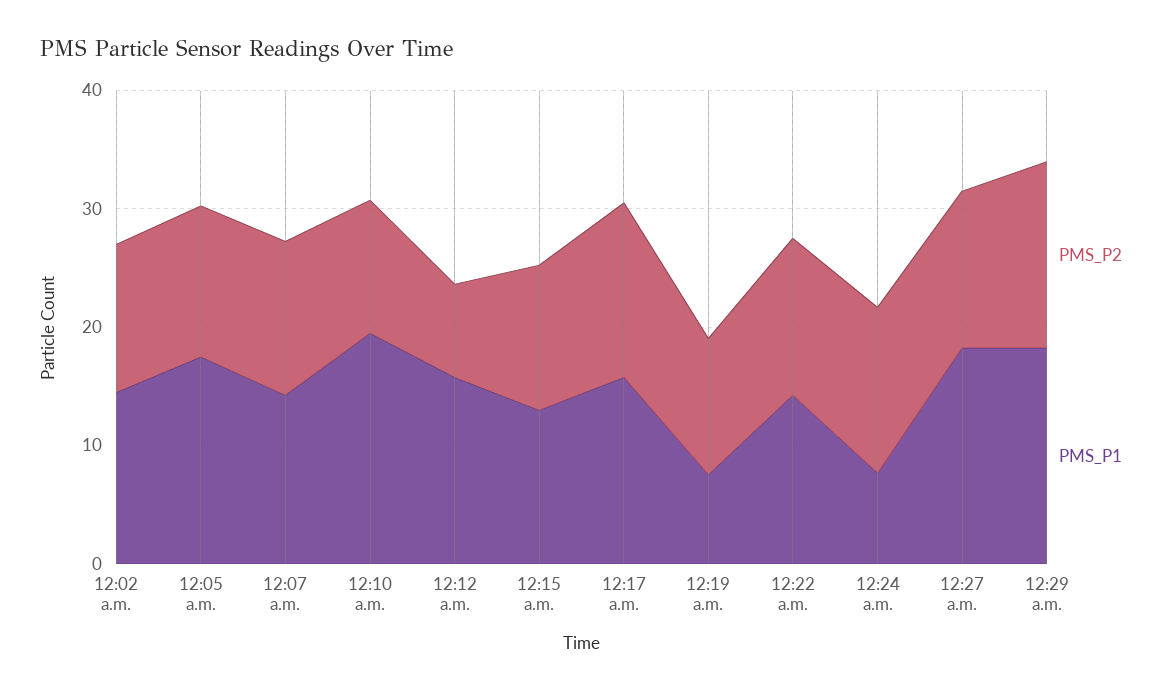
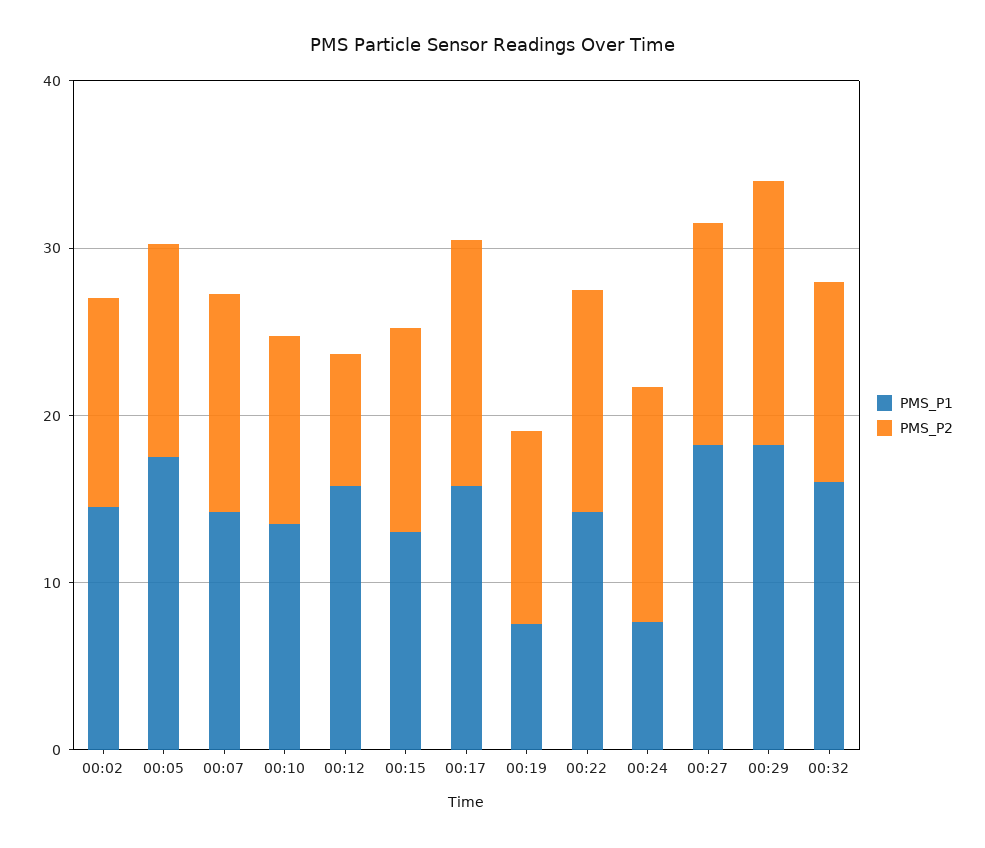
PMS_P1, 12:10 a.m.: 20 -> 14
PMS_P1, 00:32: none -> 16
PMS_P2, 00:32: none -> 12

